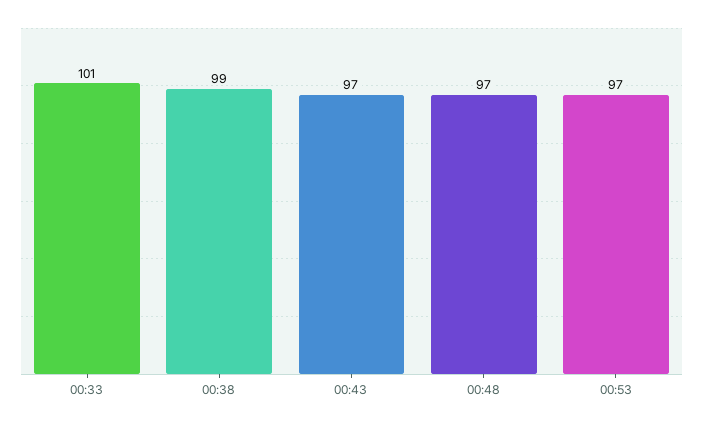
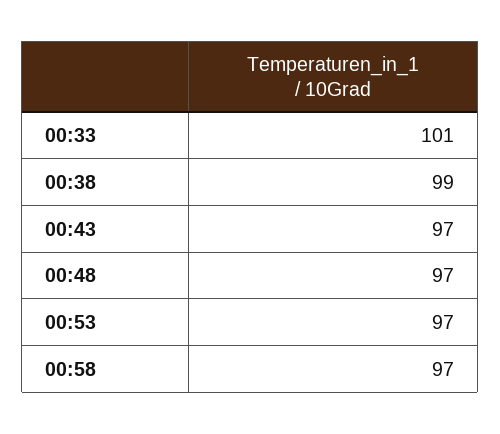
00:58: none -> 97

